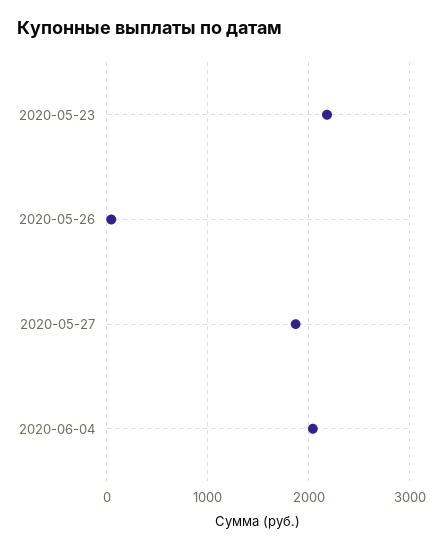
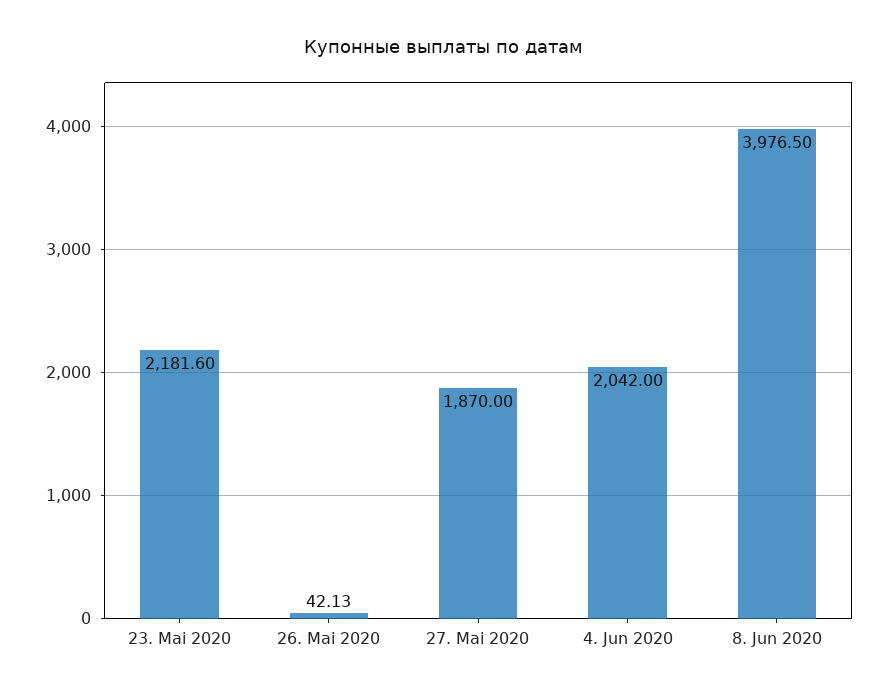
8. Jun 2020: none -> 3976.5

